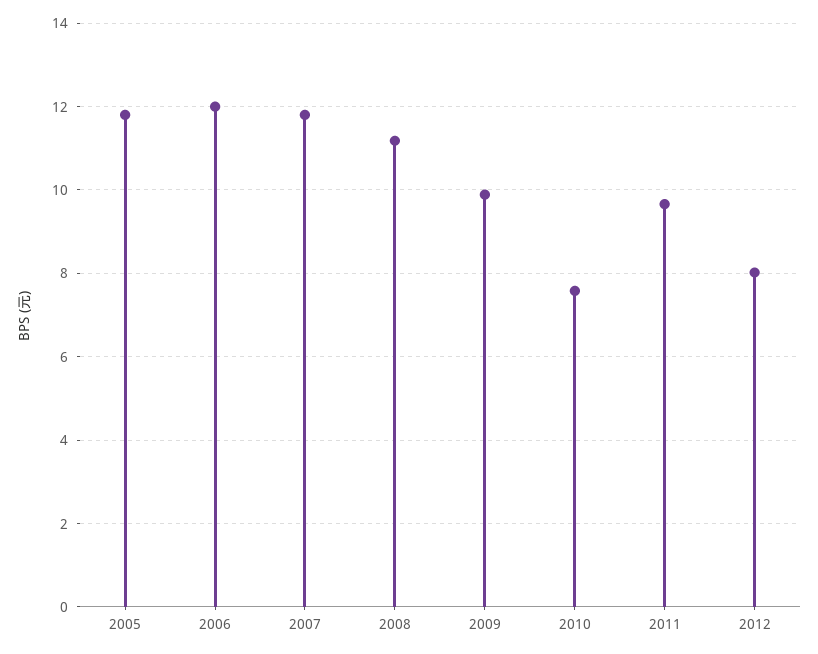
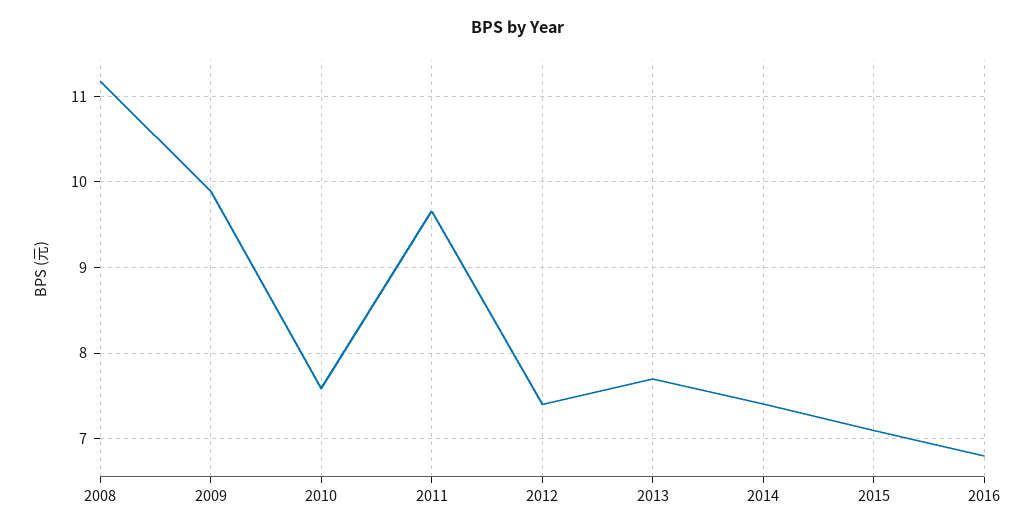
2005: 11.8 -> none
2006: 12 -> none
2007: 11.8 -> none
2012: 8 -> 7.4
2013: none -> 7.7
2014: none -> 7.4
2015: none -> 7.1
2016: none -> 6.8

